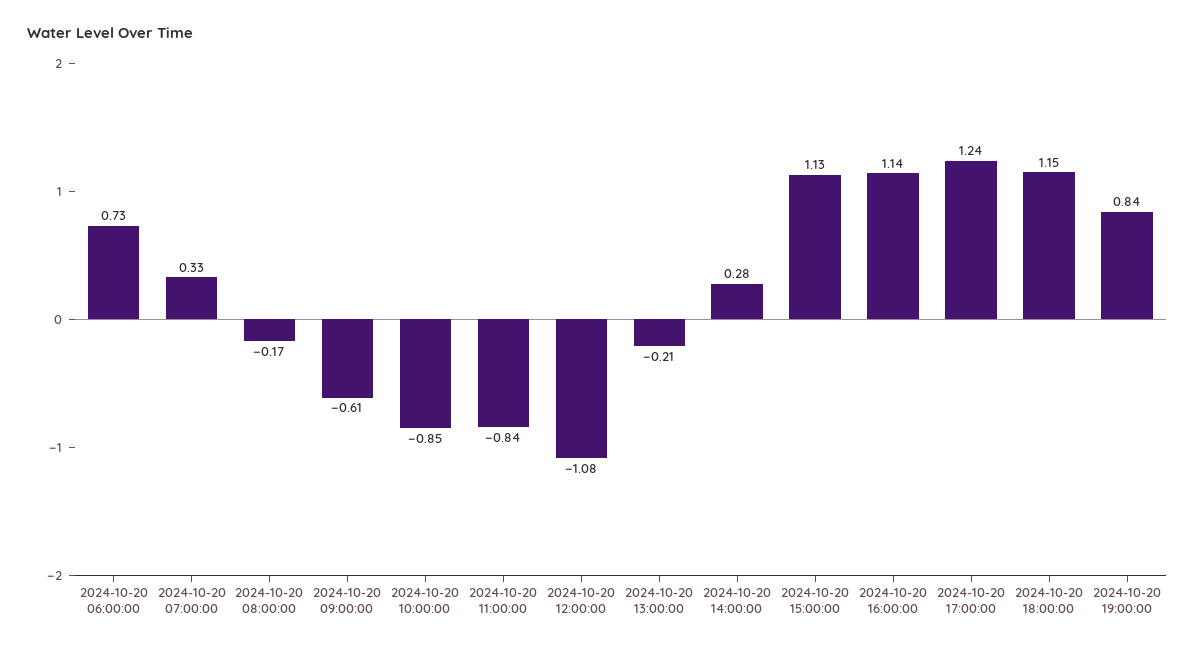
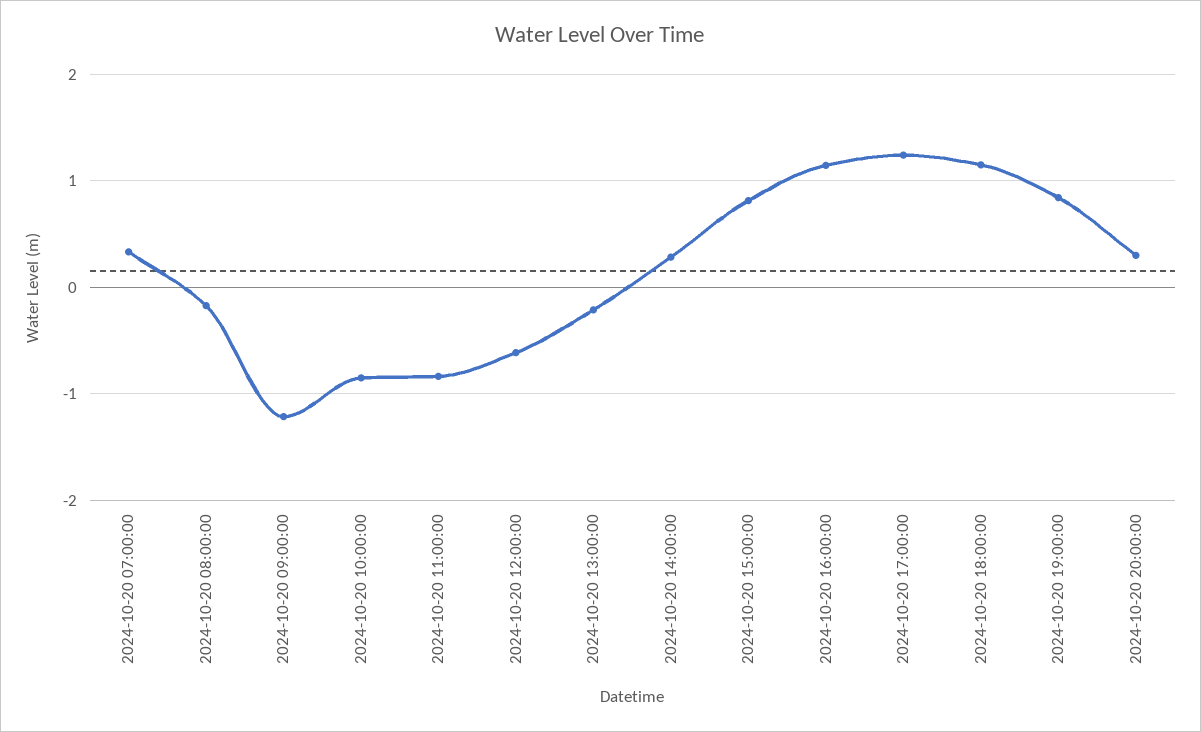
2024-10-20 06:00:00: 0.73 -> none
2024-10-20 09:00:00: -0.61 -> -1.2
2024-10-20 12:00:00: -1.08 -> -0.6
2024-10-20 15:00:00: 1.13 -> 0.8
2024-10-20 20:00:00: none -> 0.3

